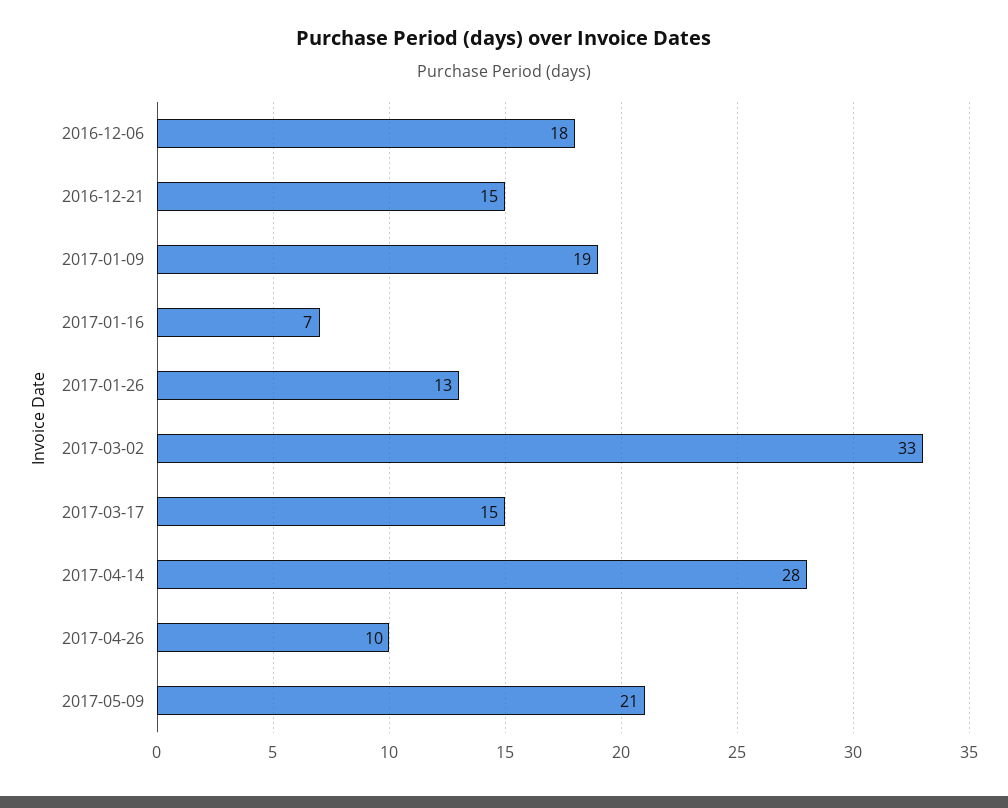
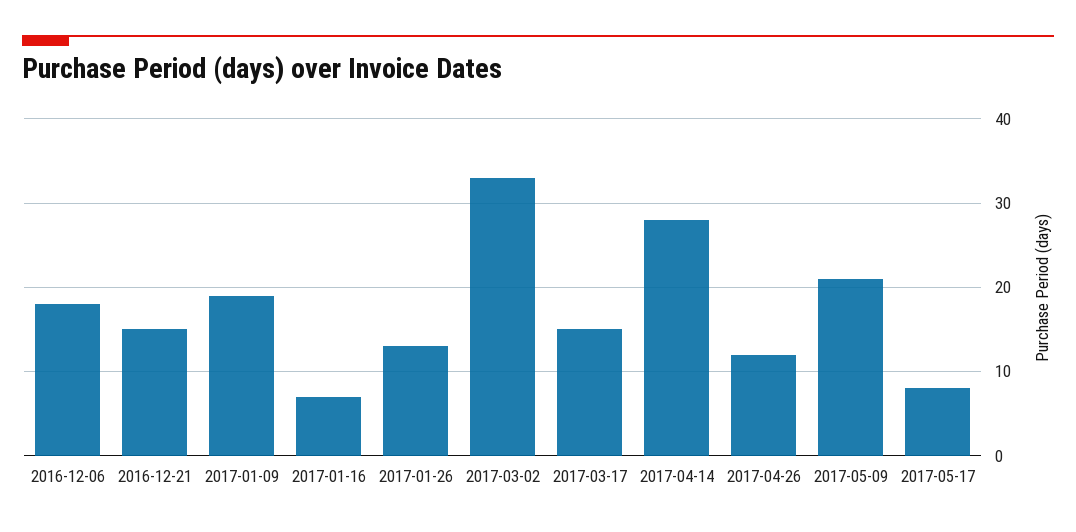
2017-04-26: 10 -> 12
2017-05-17: none -> 8

